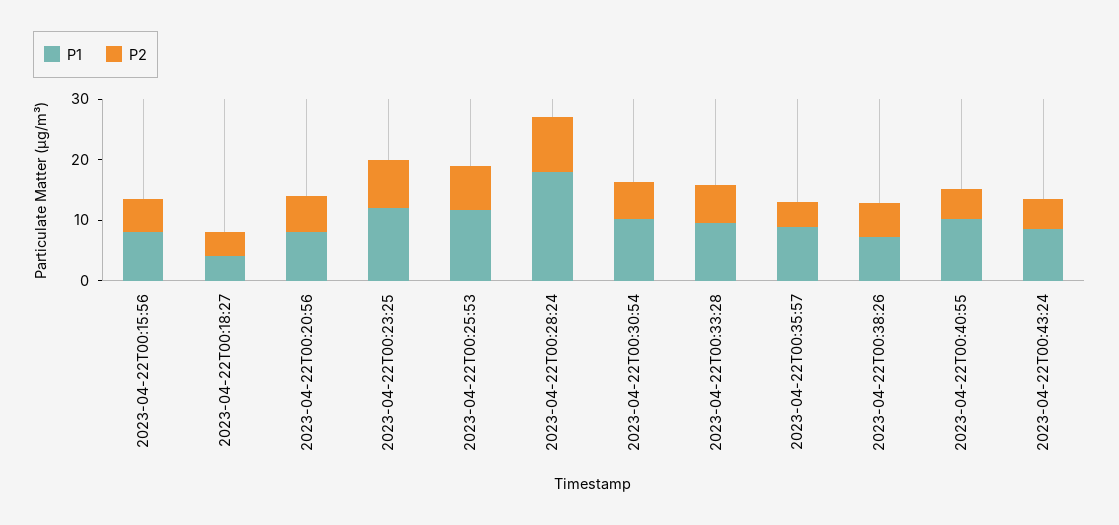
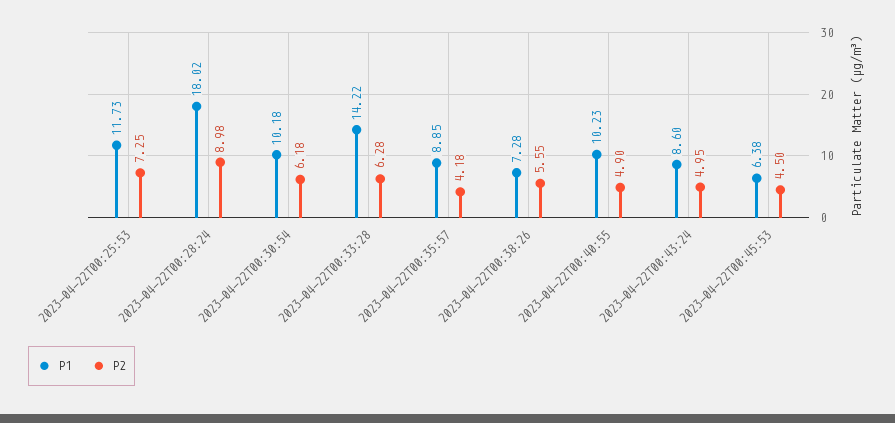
P1, 2023-04-22T00:15:56: 8 -> none
P2, 2023-04-22T00:15:56: 6 -> none
P1, 2023-04-22T00:18:27: 4 -> none
P2, 2023-04-22T00:18:27: 4 -> none
P1, 2023-04-22T00:20:56: 8 -> none
P2, 2023-04-22T00:20:56: 6 -> none
P1, 2023-04-22T00:23:25: 12 -> none
P2, 2023-04-22T00:23:25: 8 -> none
P1, 2023-04-22T00:33:28: 10 -> 14.22
P1, 2023-04-22T00:45:53: none -> 6.38
P2, 2023-04-22T00:45:53: none -> 4.5

